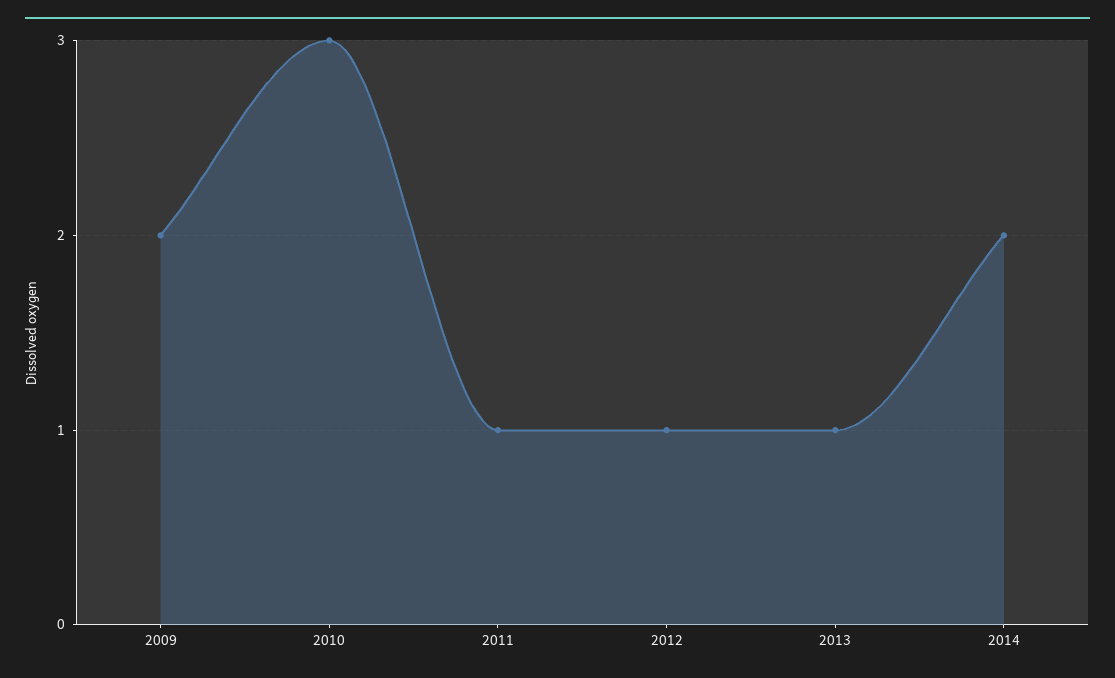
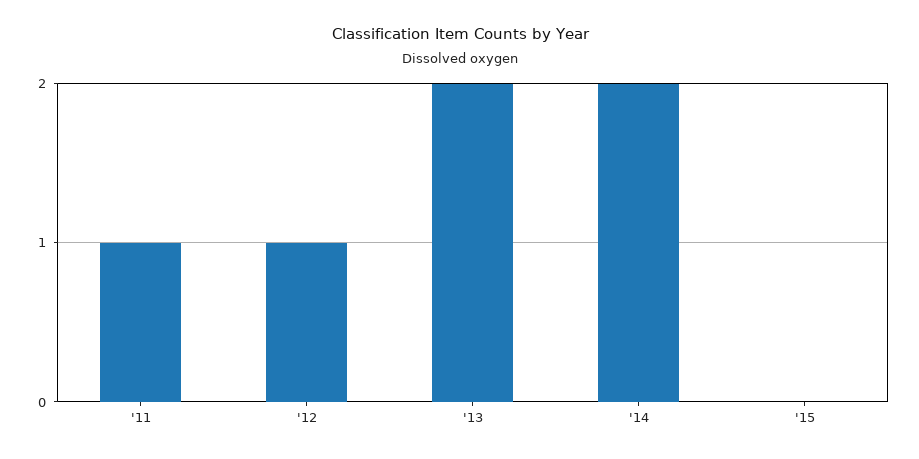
2009: 2 -> none
2010: 3 -> none
2013: 1 -> 2
'15: none -> 0

